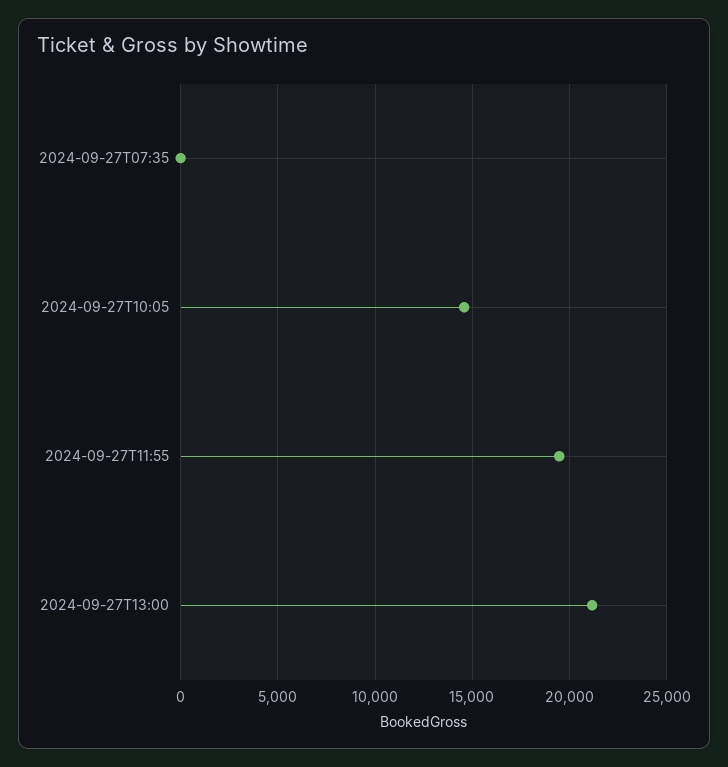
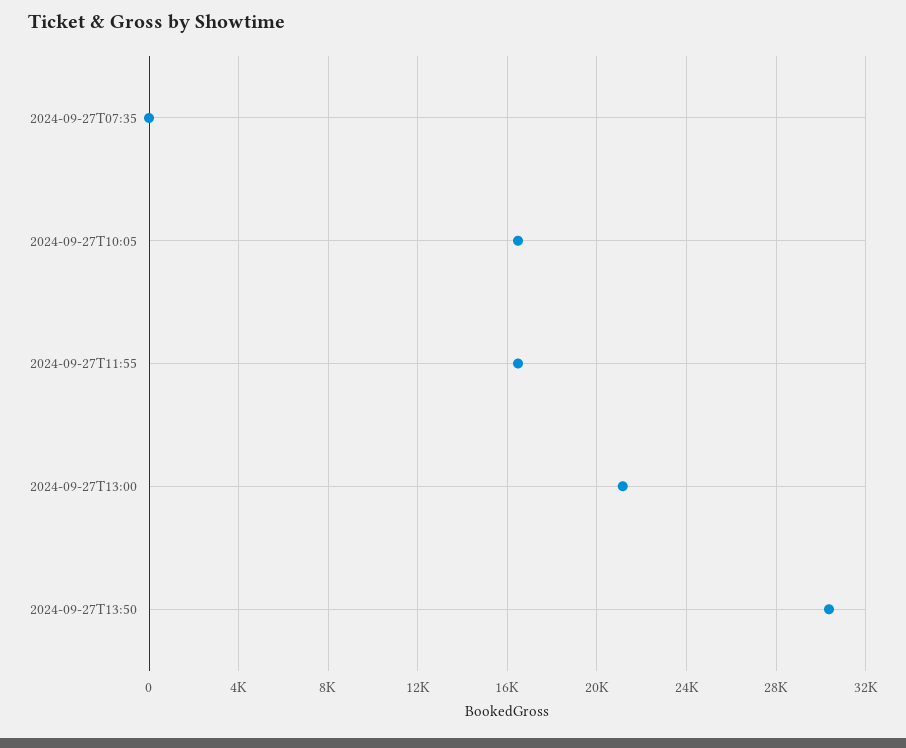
2024-09-27T10:05: 14500 -> 16500
2024-09-27T11:55: 19500 -> 16500
2024-09-27T13:50: none -> 30500

